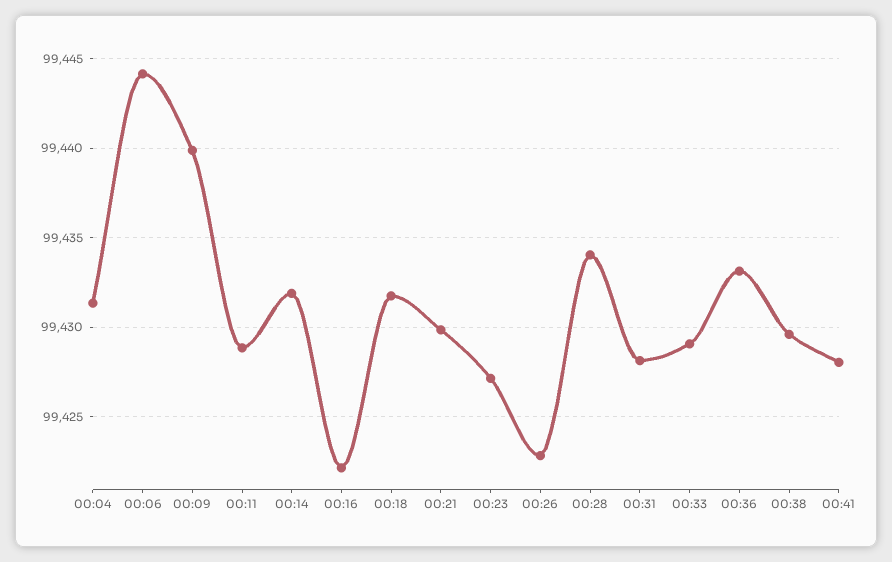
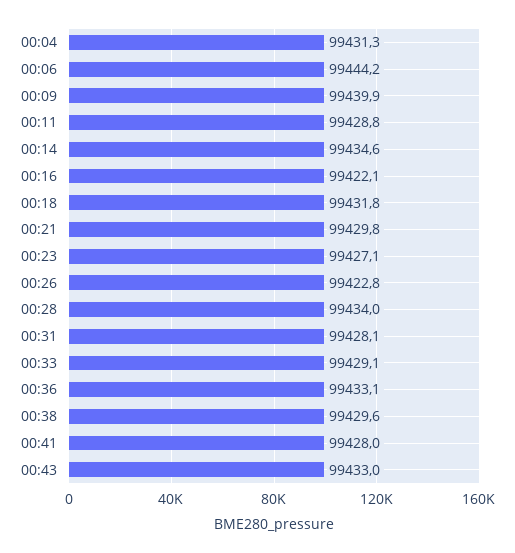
00:14: 99432 -> 99434.6
00:43: none -> 99433

